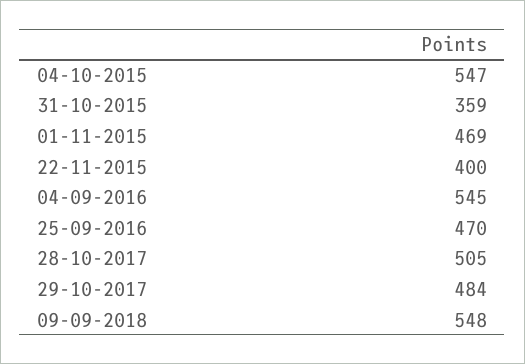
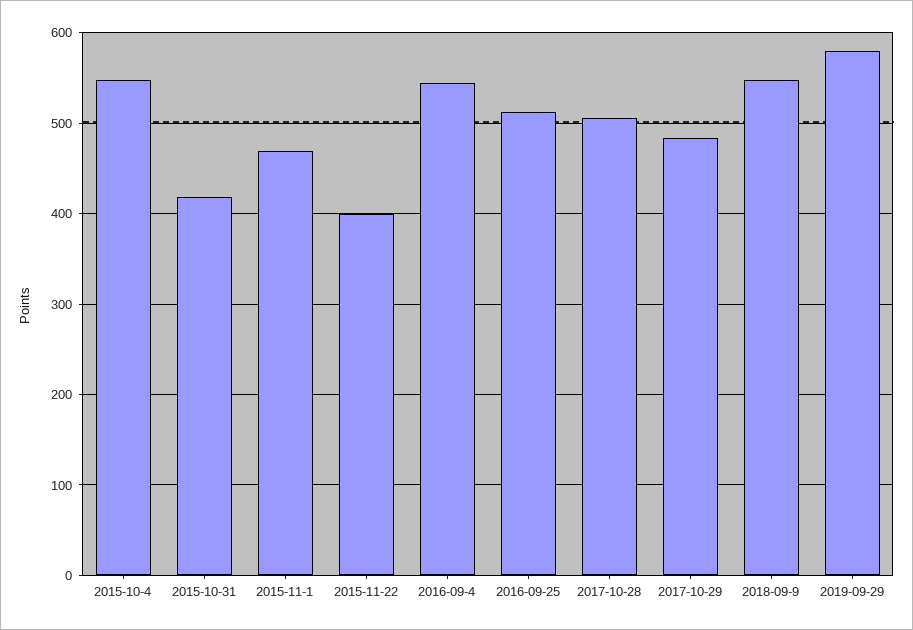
31-10-2015: 359 -> 420
25-09-2016: 470 -> 510
2019-09-29: none -> 580

